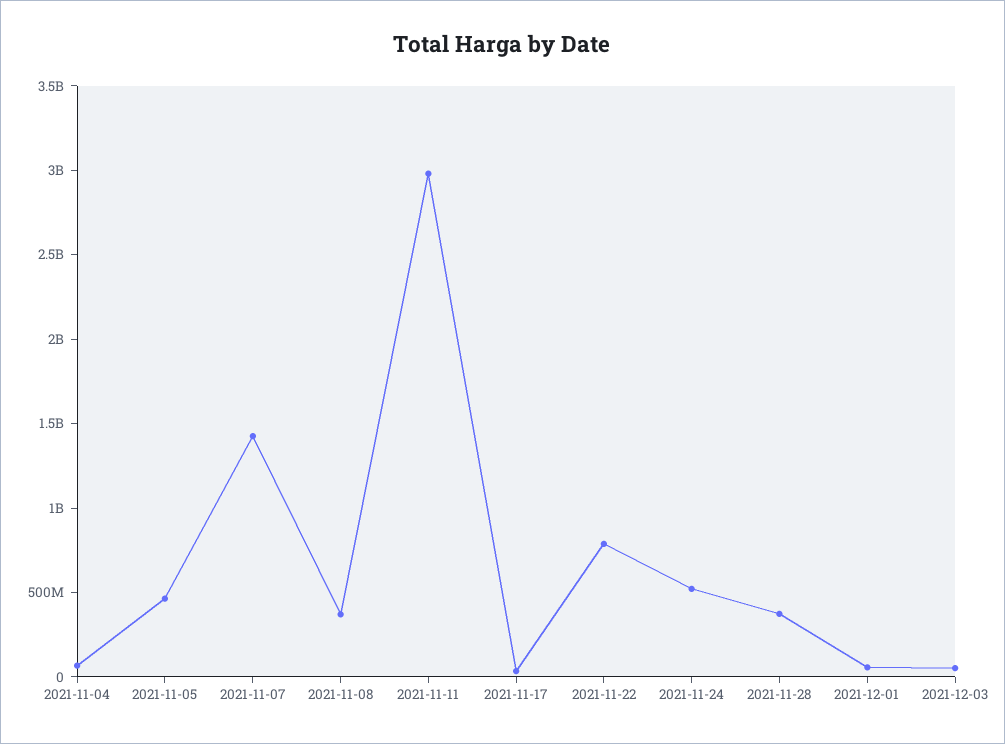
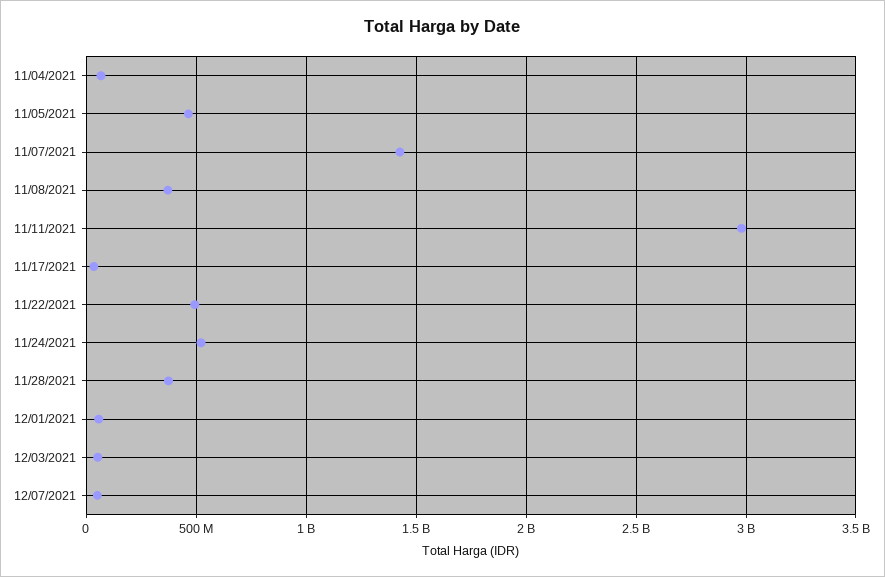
2021-11-22: 800000000 -> 500000000
12/07/2021: none -> 50000000

